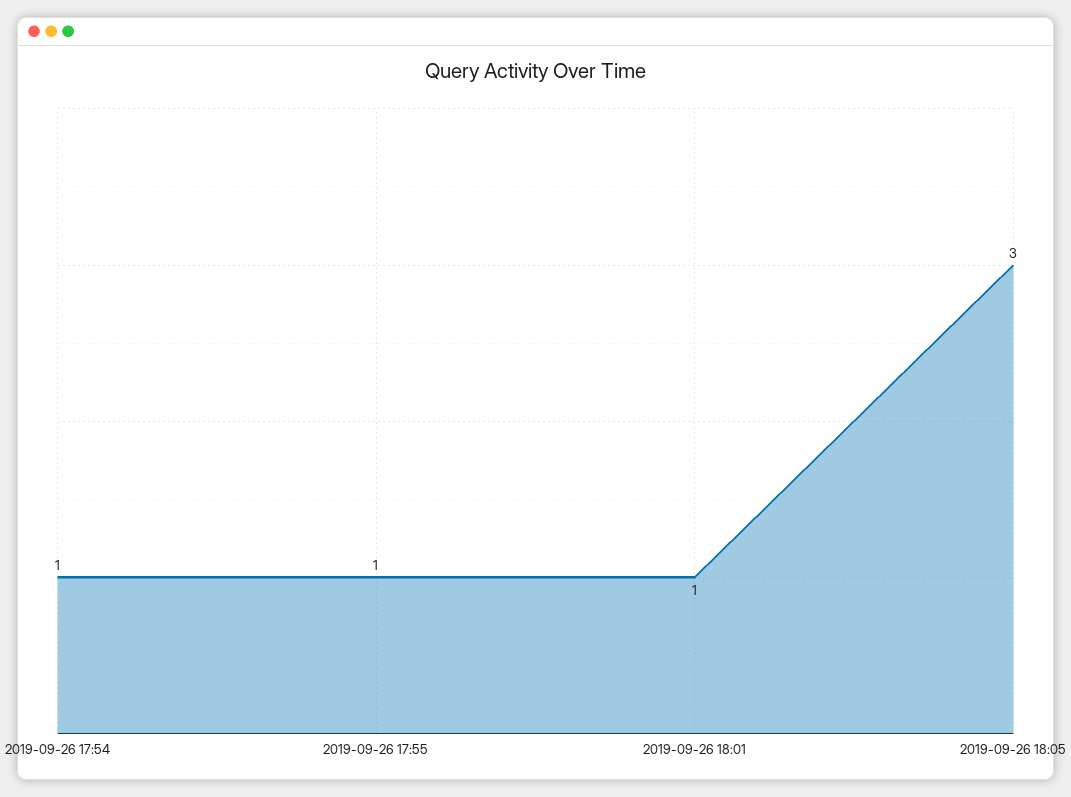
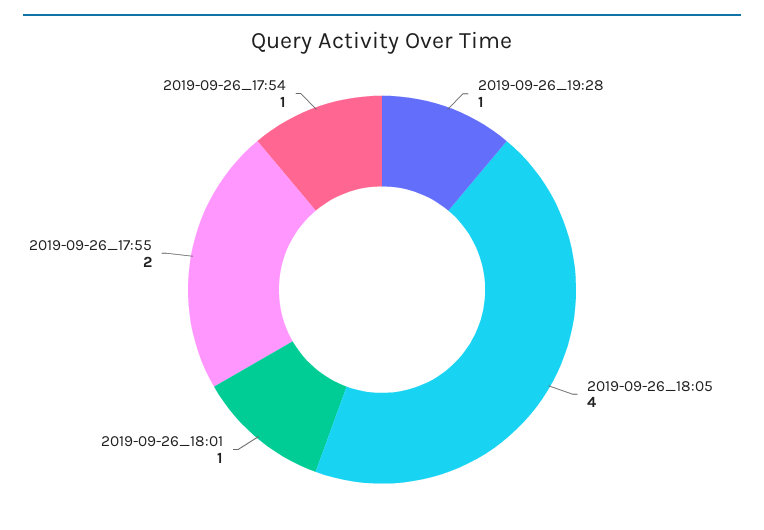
2019-09-26 17:55: 1 -> 2
2019-09-26 18:05: 3 -> 4
2019-09-26_19:28: none -> 1

